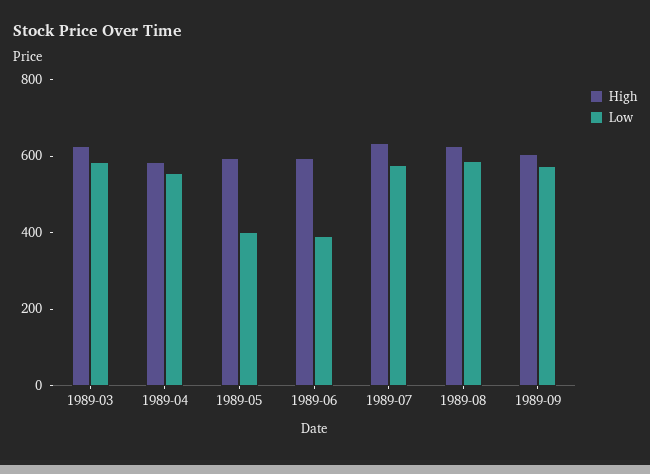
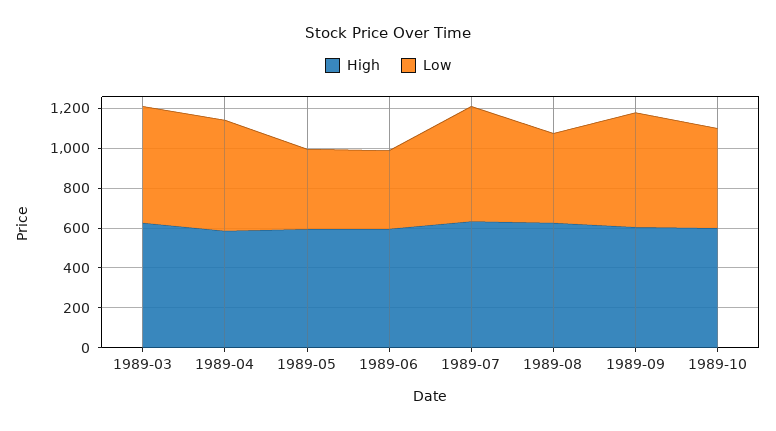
Low, 1989-08: 600 -> 450
High, 1989-10: none -> 600
Low, 1989-10: none -> 500

